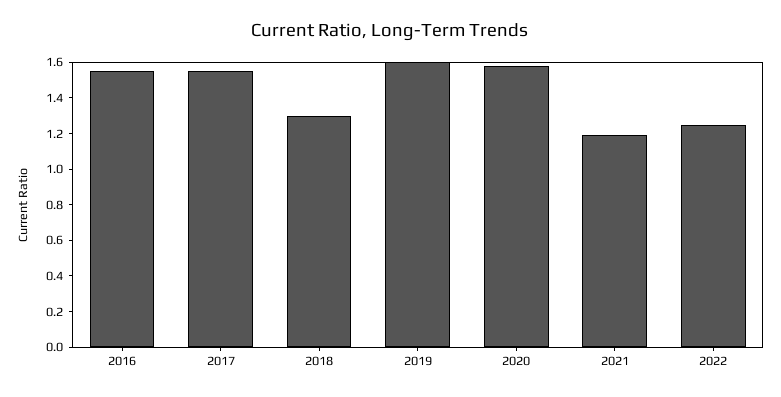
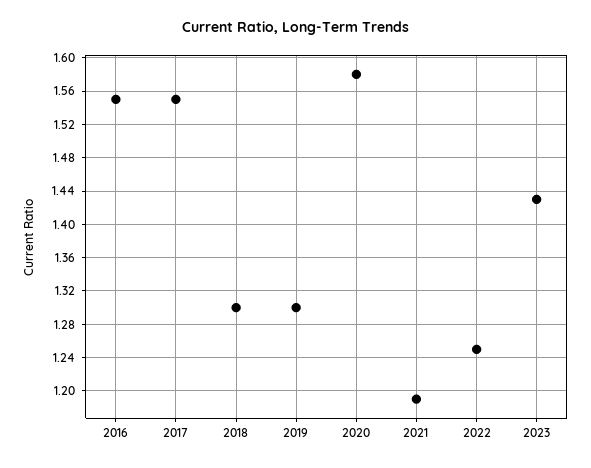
2019: 1.6 -> 1.3
2023: none -> 1.43

